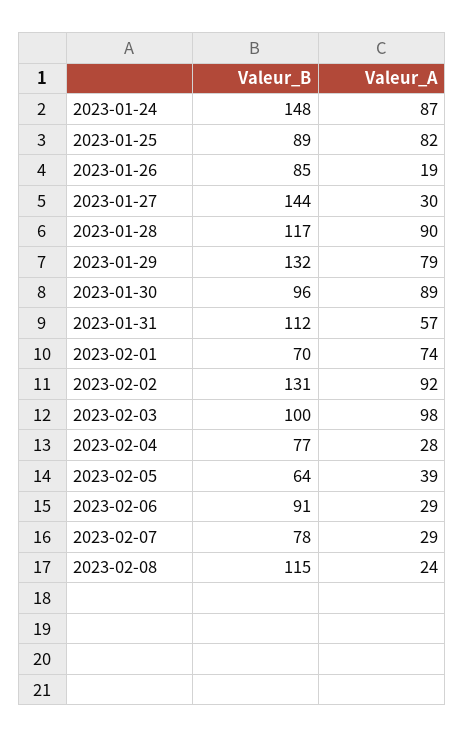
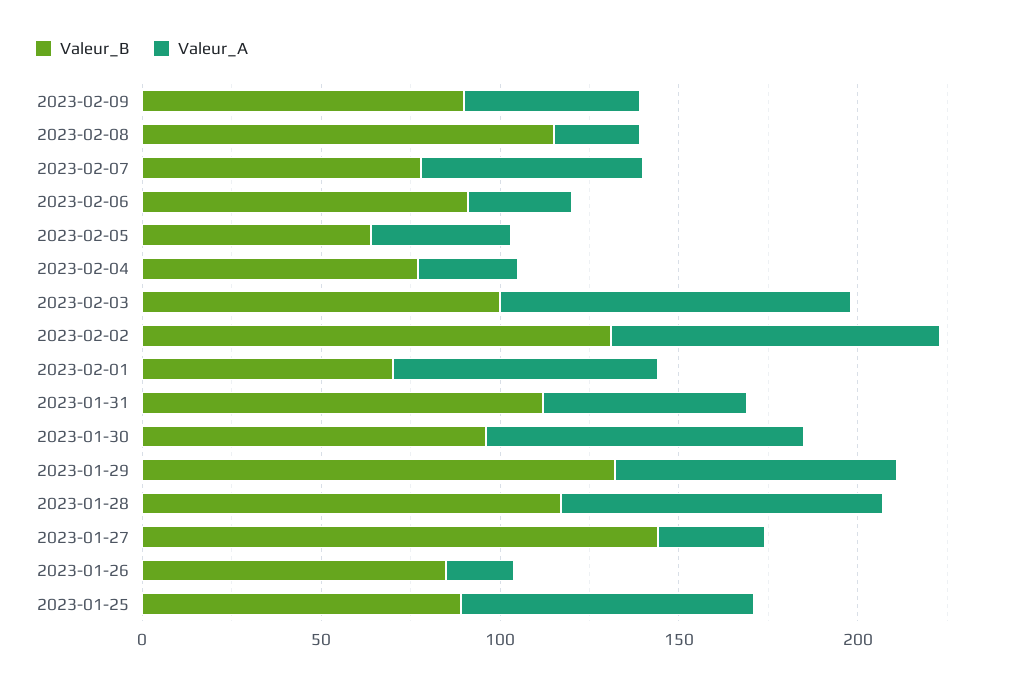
Valeur_B, 2023-01-24: 148 -> none
Valeur_A, 2023-01-24: 87 -> none
Valeur_A, 2023-02-07: 29 -> 60
Valeur_B, 2023-02-09: none -> 90
Valeur_A, 2023-02-09: none -> 50

